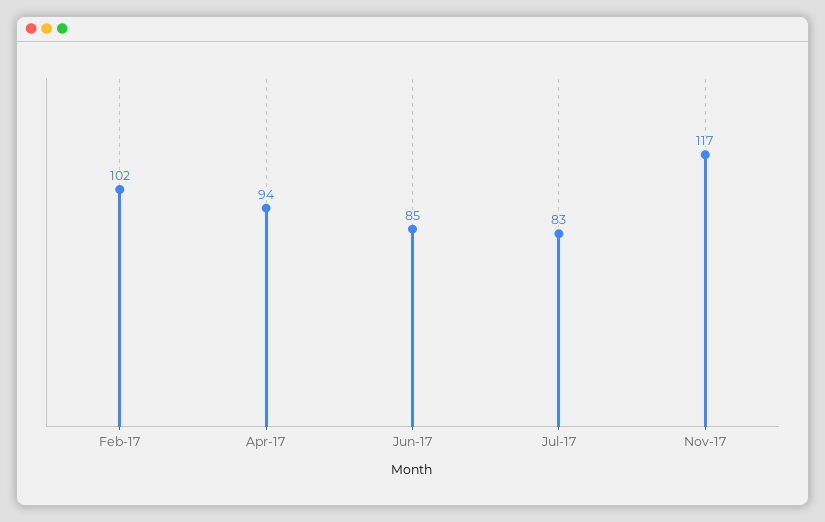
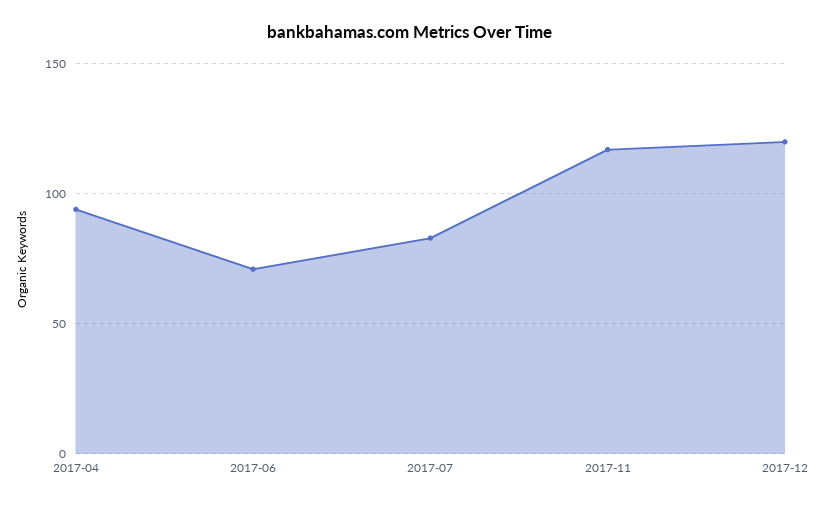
Feb-17: 102 -> none
Jun-17: 85 -> 70
2017-12: none -> 120

